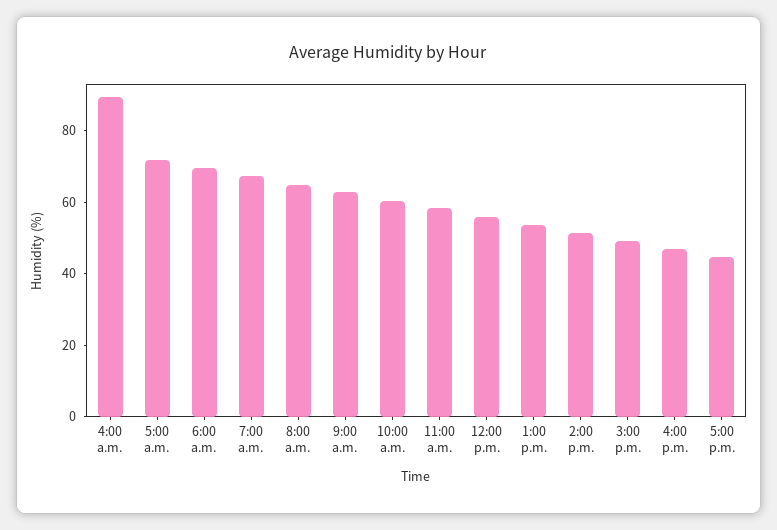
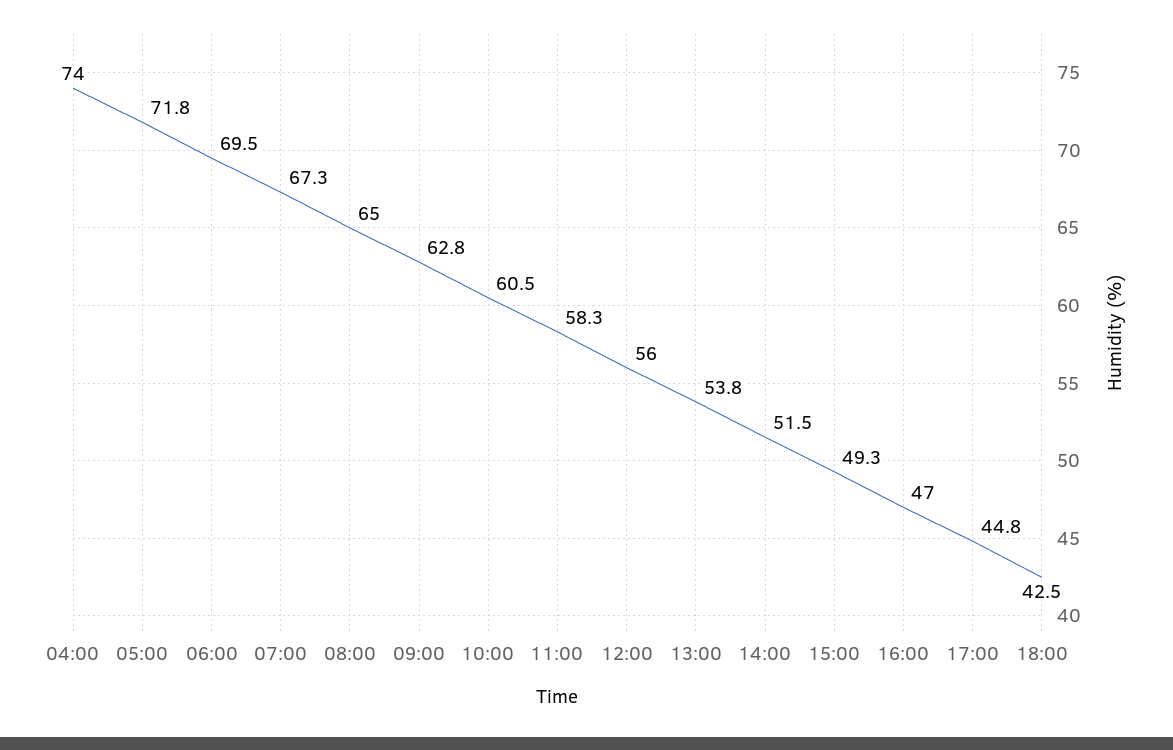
4:00 a.m.: 90 -> 74
18:00: none -> 42.5

